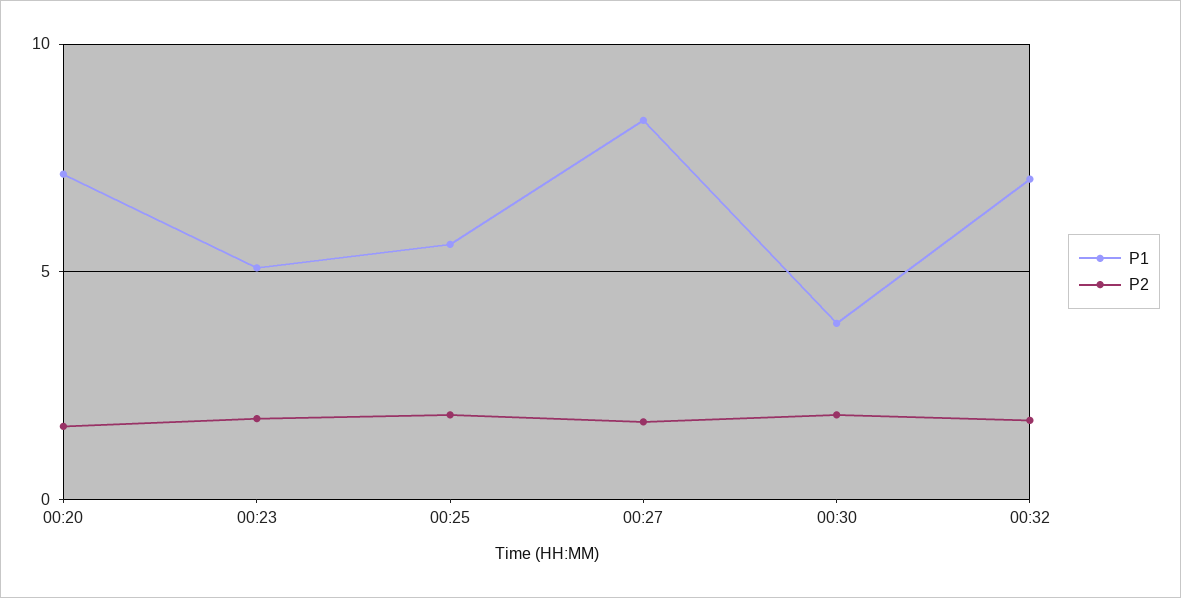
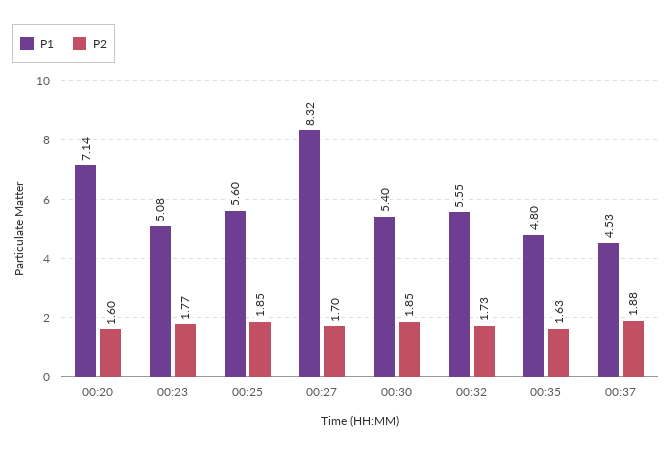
P1, 00:30: 4 -> 5.4
P1, 00:32: 7 -> 5.55
P1, 00:35: none -> 4.8
P2, 00:35: none -> 1.63
P1, 00:37: none -> 4.53
P2, 00:37: none -> 1.88

